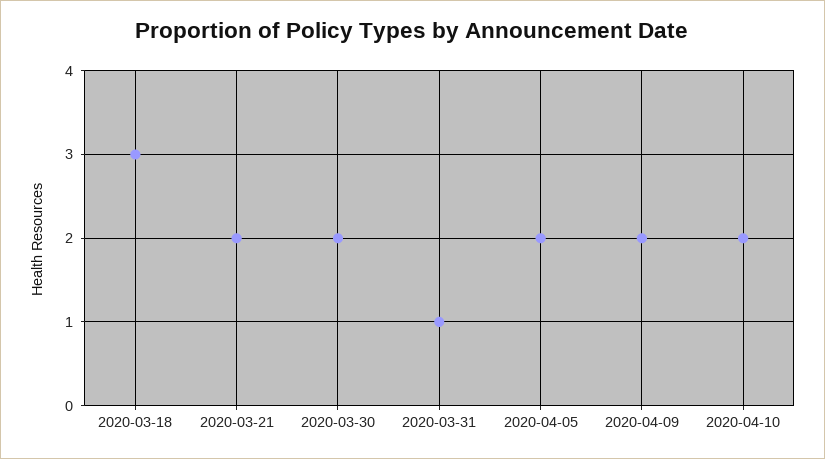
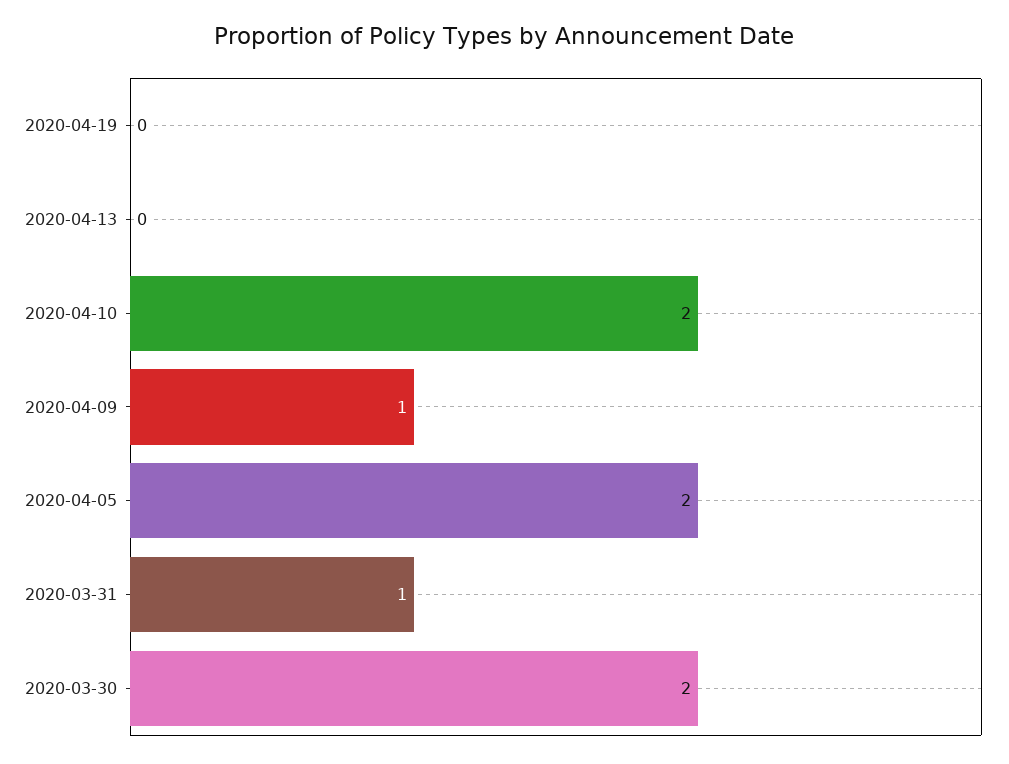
2020-03-18: 3 -> none
2020-03-21: 2 -> none
2020-04-09: 2 -> 1
2020-04-19: none -> 0
2020-04-13: none -> 0

